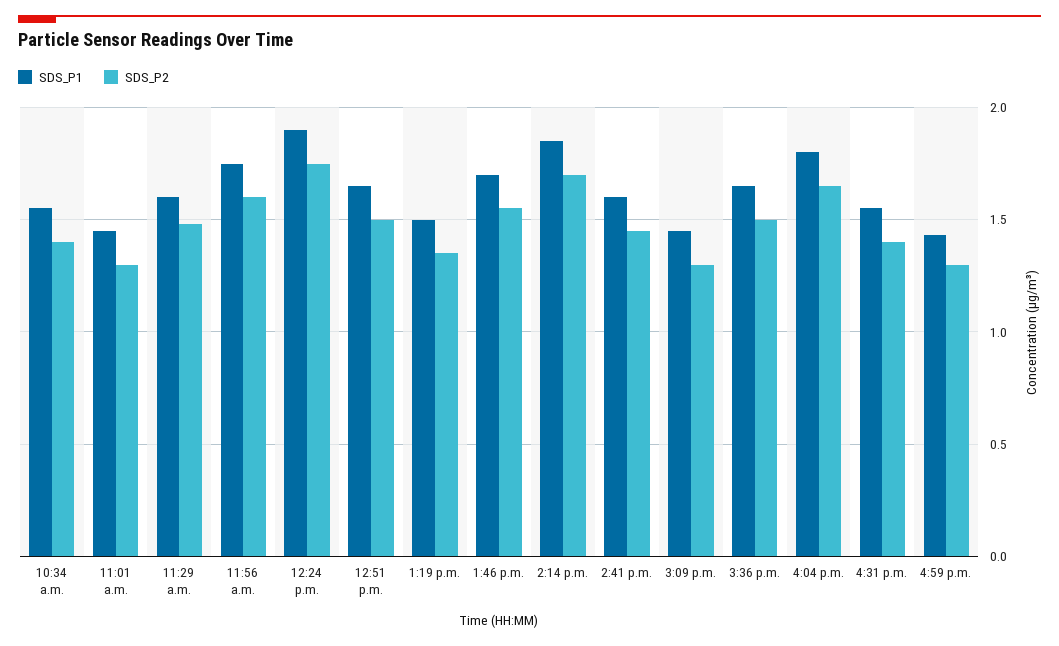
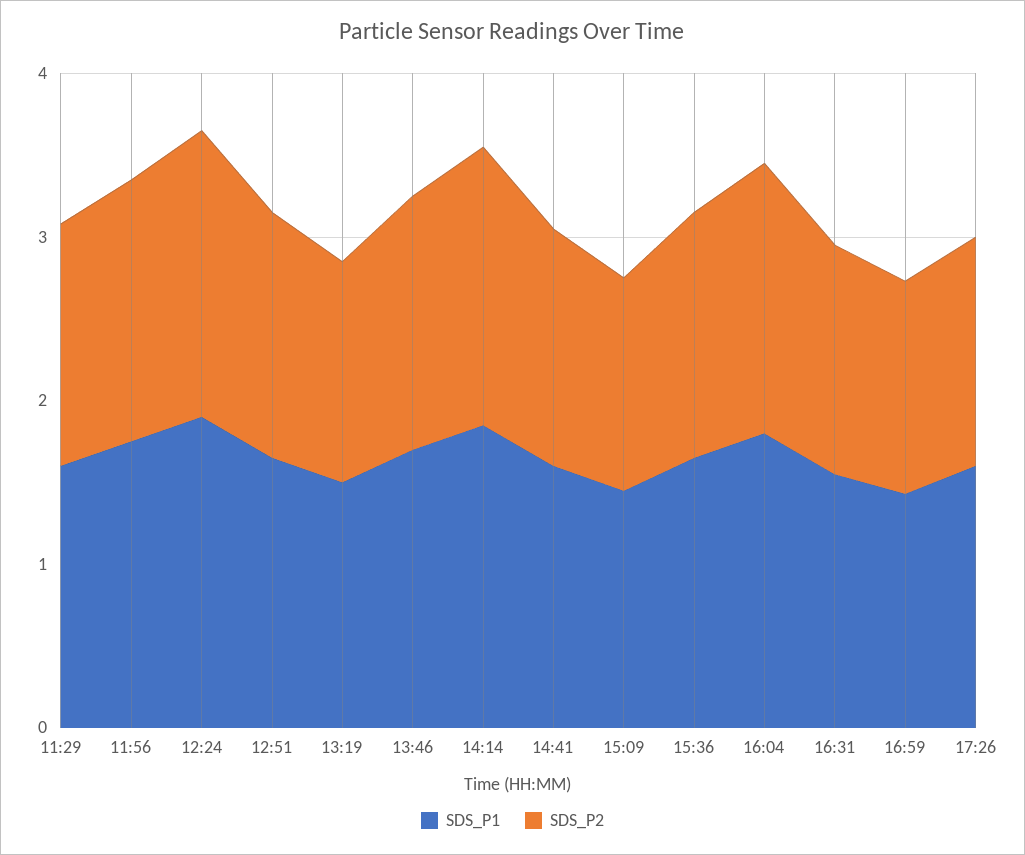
SDS_P1, 10:34 a.m.: 1.55 -> none
SDS_P2, 10:34 a.m.: 1.4 -> none
SDS_P1, 11:01 a.m.: 1.45 -> none
SDS_P2, 11:01 a.m.: 1.3 -> none
SDS_P1, 17:26: none -> 1.6
SDS_P2, 17:26: none -> 1.4

